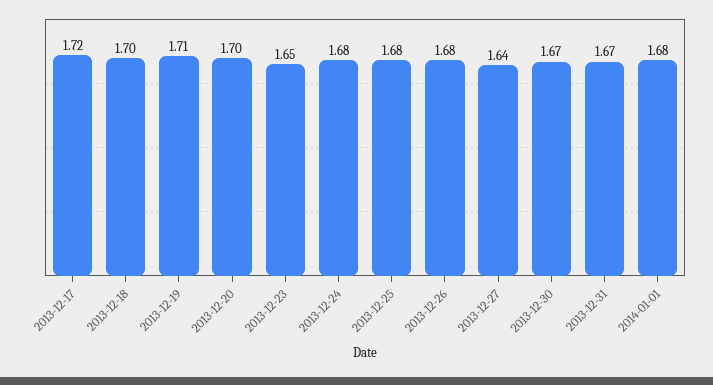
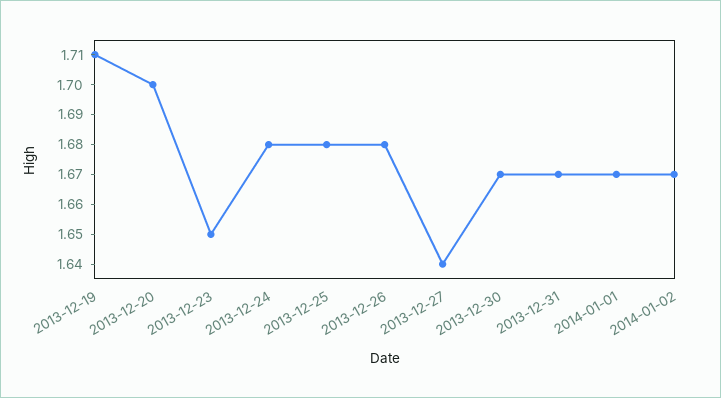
2013-12-17: 1.72 -> none
2013-12-18: 1.7 -> none
2014-01-01: 1.68 -> 1.67
2014-01-02: none -> 1.67

